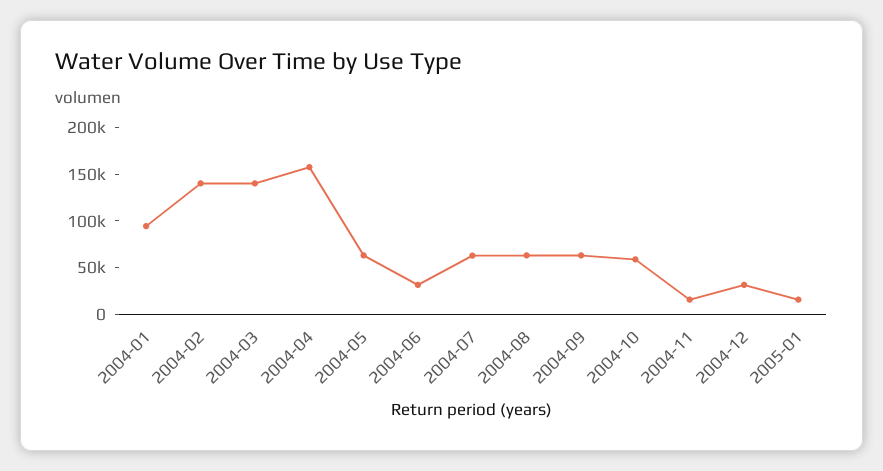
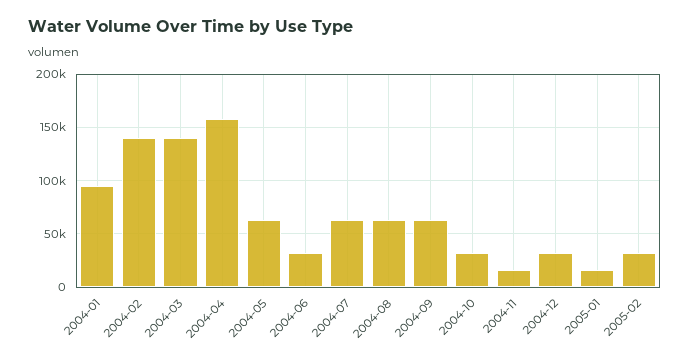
2004-10: 60000 -> 30000
2005-02: none -> 30000

